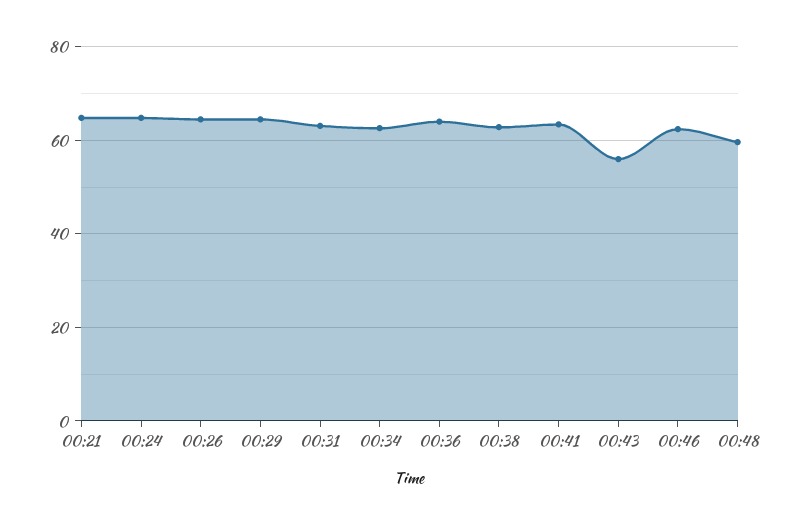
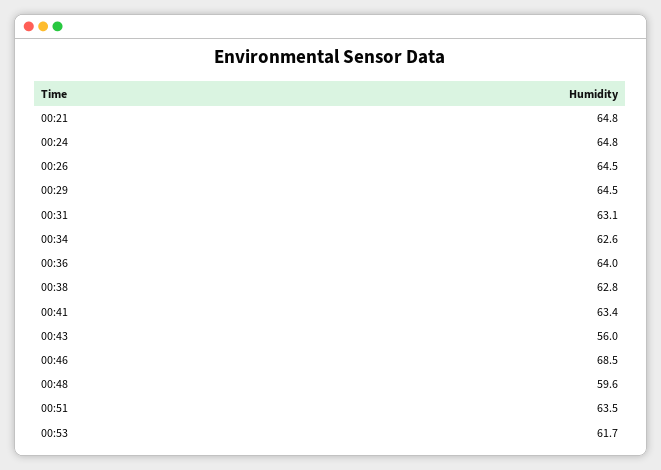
00:46: 62 -> 68.5
00:51: none -> 63.5
00:53: none -> 61.7

